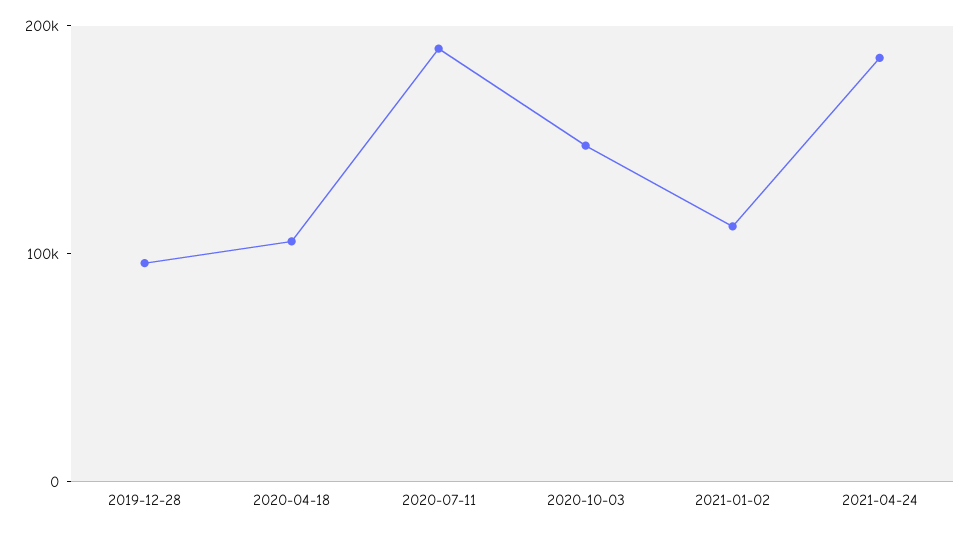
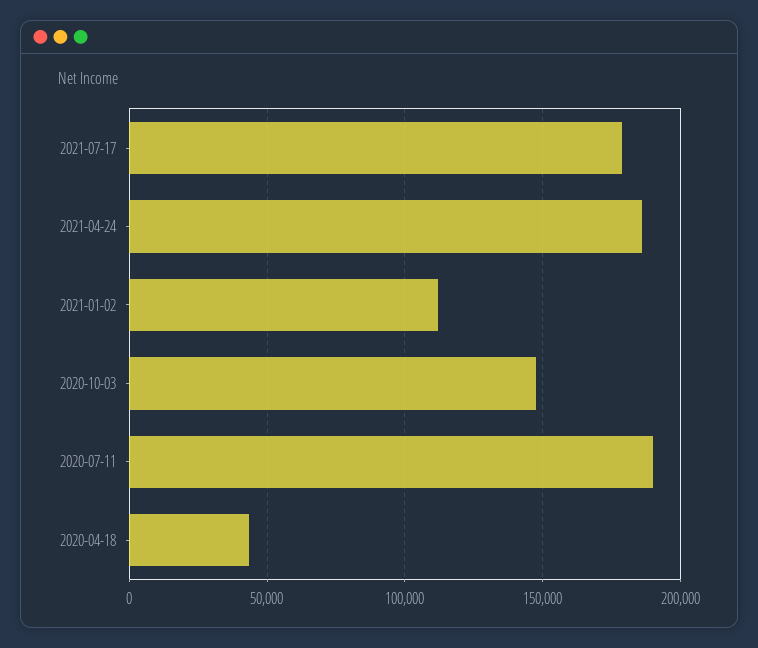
2019-12-28: 100000 -> none
2020-04-18: 100000 -> 45000
2021-07-17: none -> 180000

